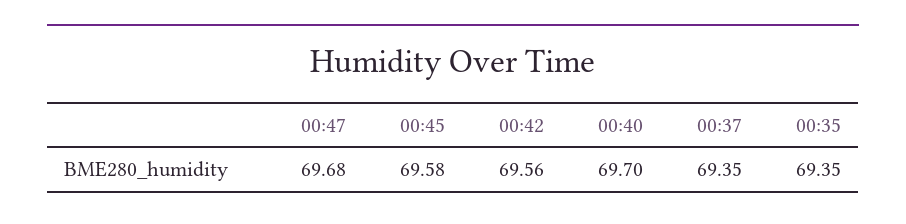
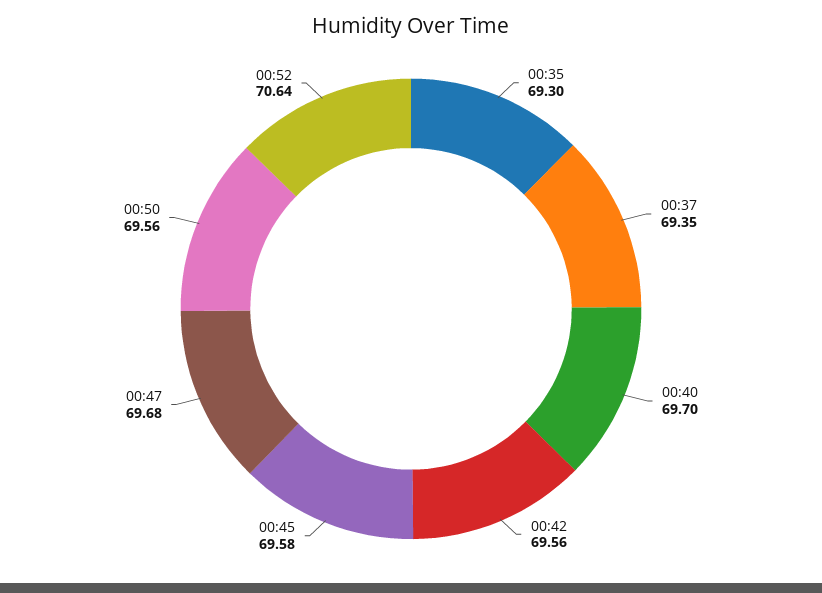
00:35: 69.35 -> 69.3
00:50: none -> 69.56
00:52: none -> 70.64

